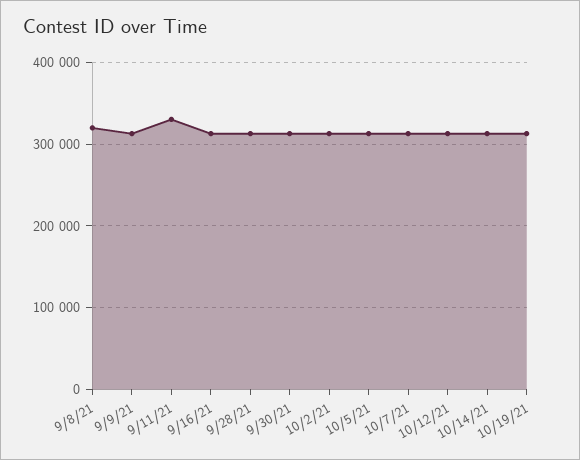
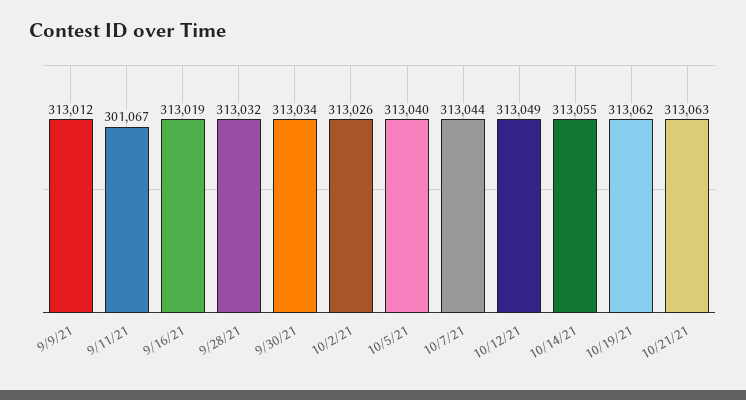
9/8/21: 320000 -> none
9/11/21: 330000 -> 301067
10/21/21: none -> 313063

